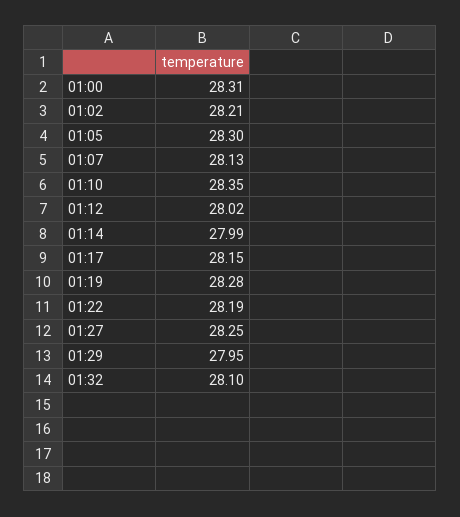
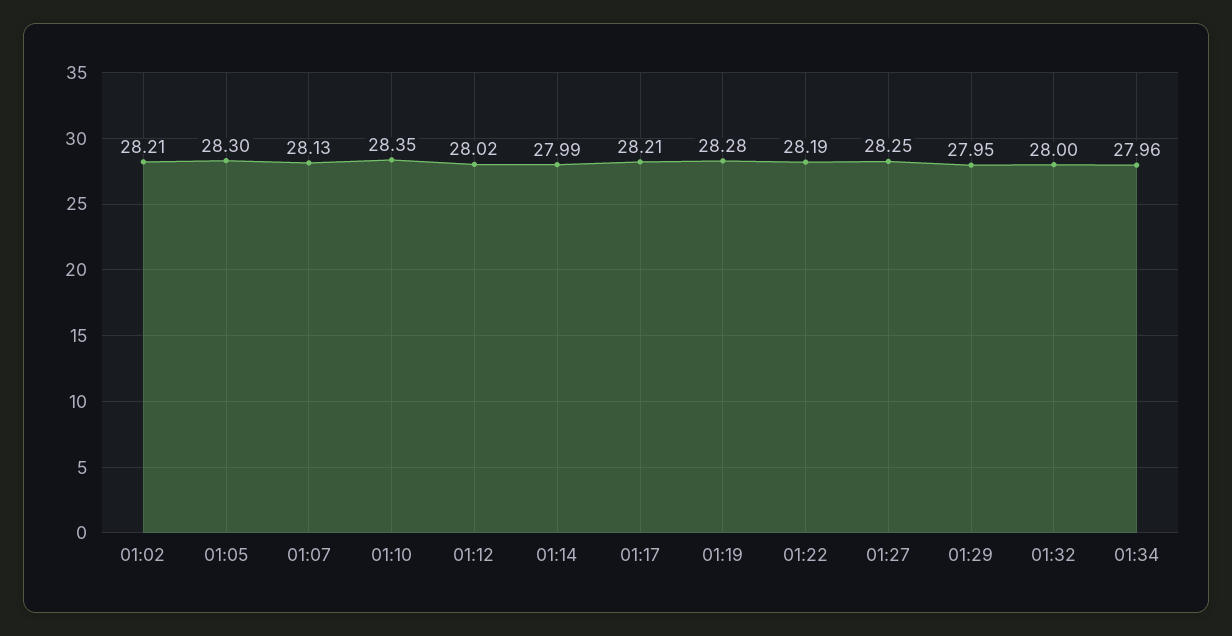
01:00: 28.31 -> none
01:17: 28.15 -> 28.21
01:32: 28.1 -> 28
01:34: none -> 27.96

